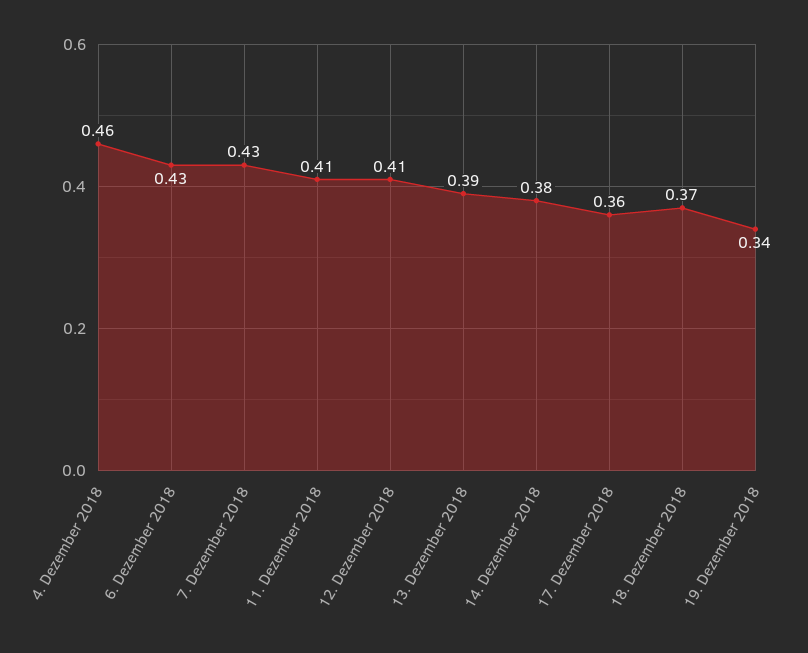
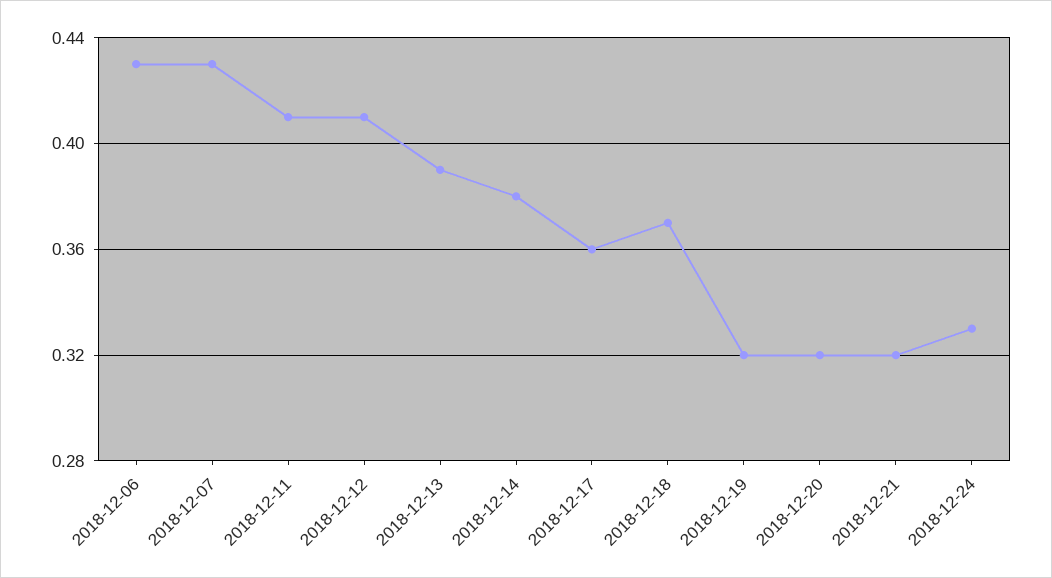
4. Dezember 2018: 0.46 -> none
19. Dezember 2018: 0.34 -> 0.32
2018-12-20: none -> 0.32
2018-12-21: none -> 0.32
2018-12-24: none -> 0.33

